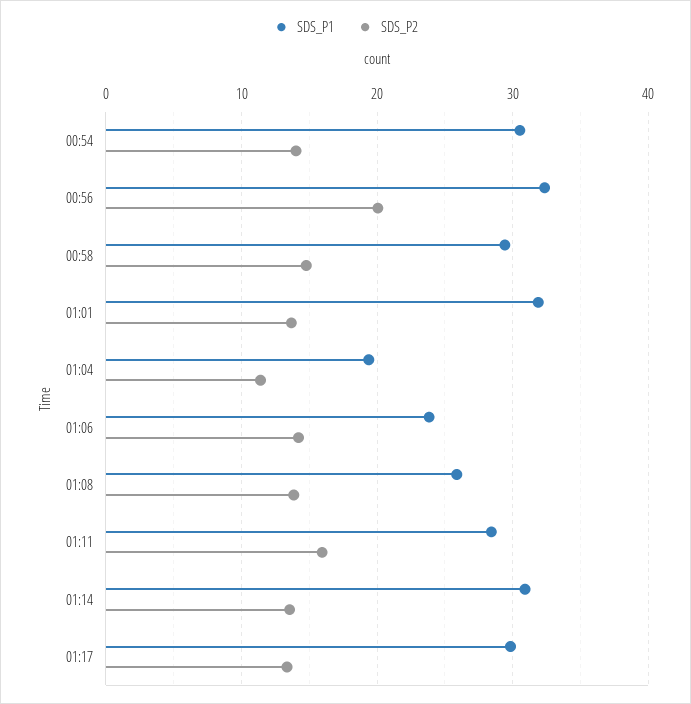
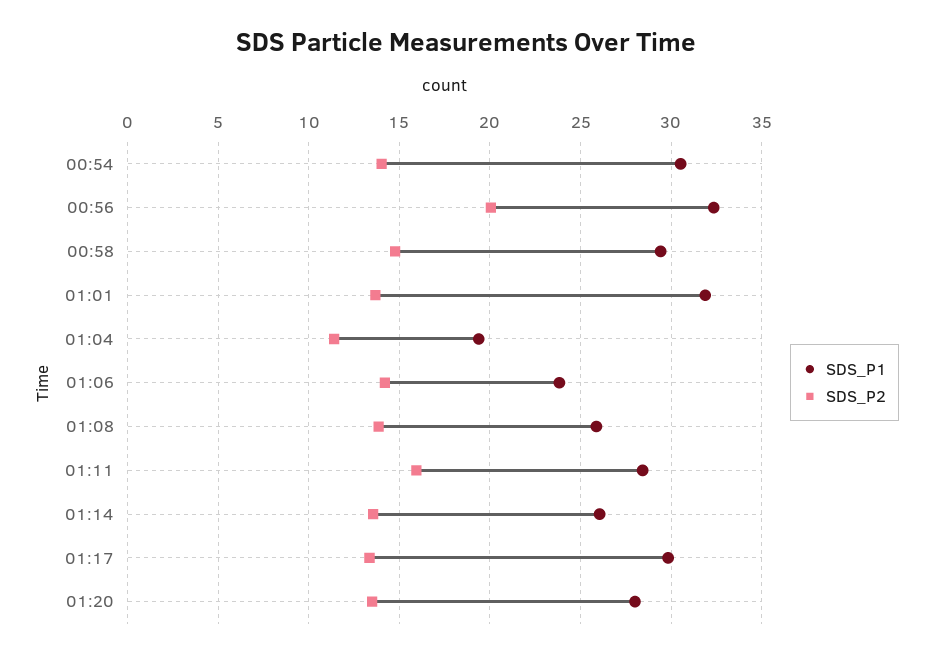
SDS_P1, 01:14: 31 -> 26
SDS_P1, 01:20: none -> 28
SDS_P2, 01:20: none -> 13.5

